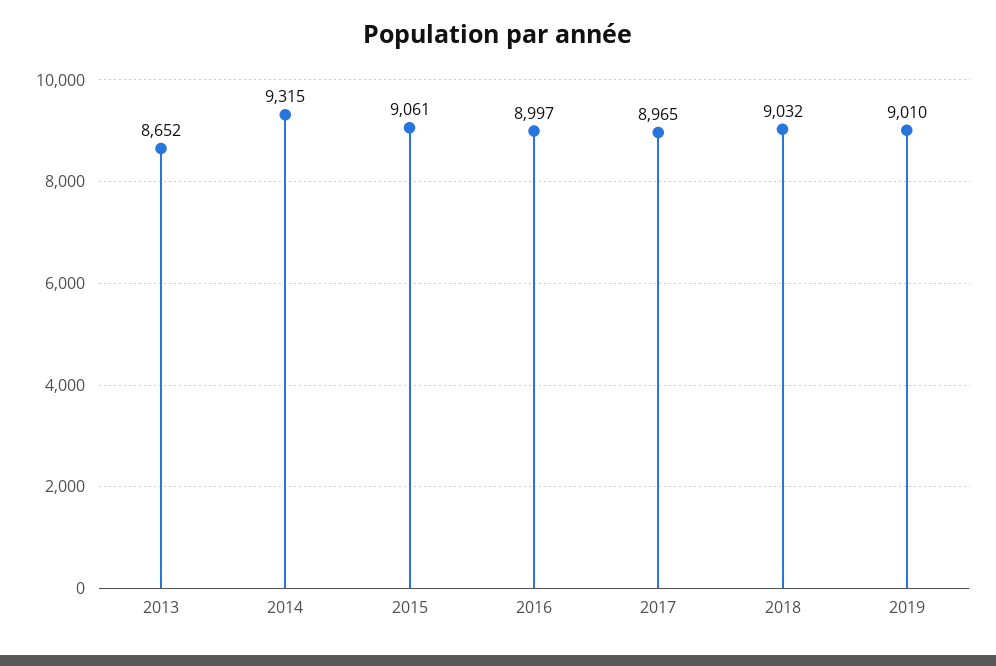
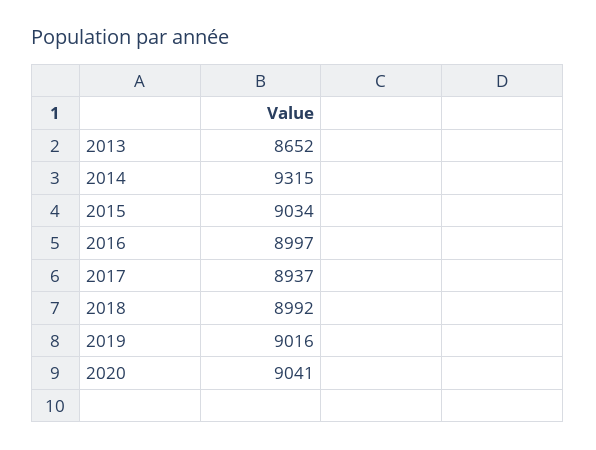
2015: 9061 -> 9034
2017: 8965 -> 8937
2018: 9032 -> 8992
2019: 9010 -> 9016
2020: none -> 9041

